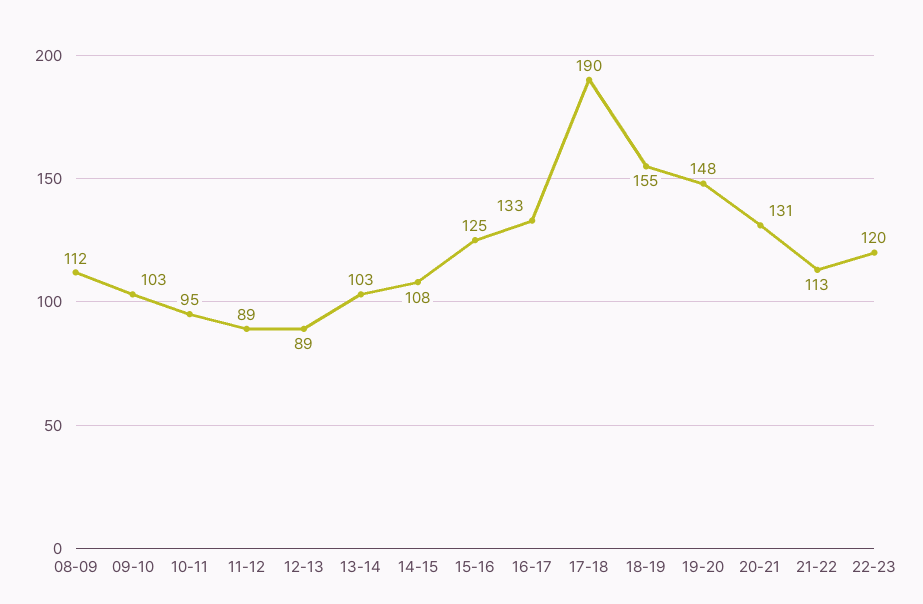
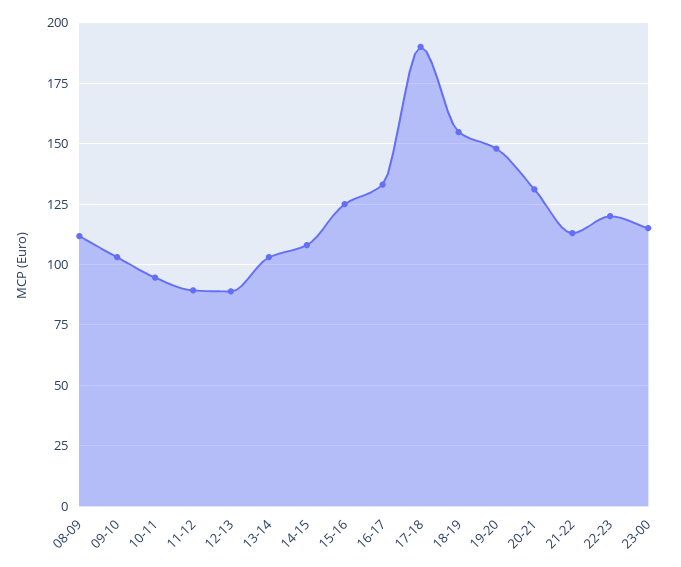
23-00: none -> 115

